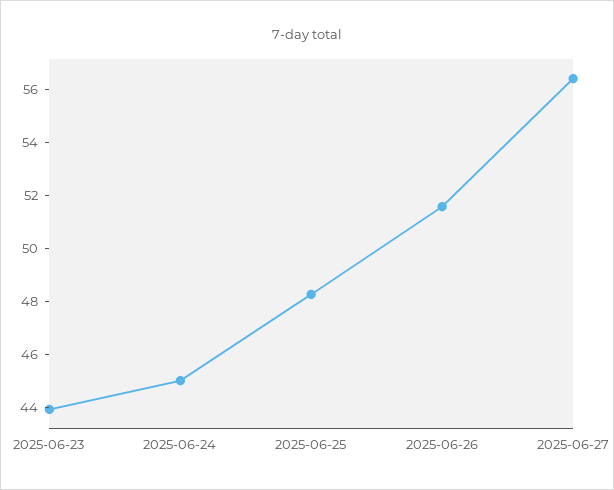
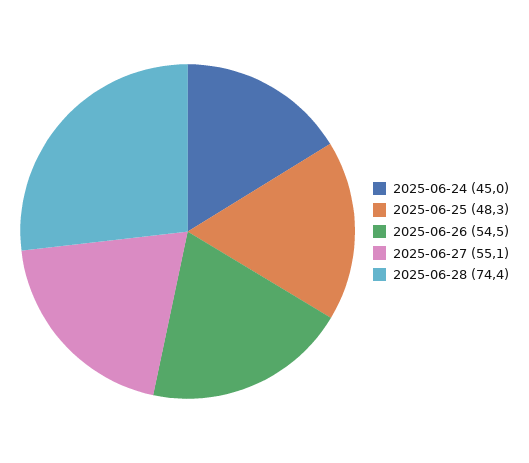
2025-06-23: 44 -> none
2025-06-26: 51.5 -> 54.5
2025-06-27: 56.5 -> 55.1
2025-06-28: none -> 74.4

